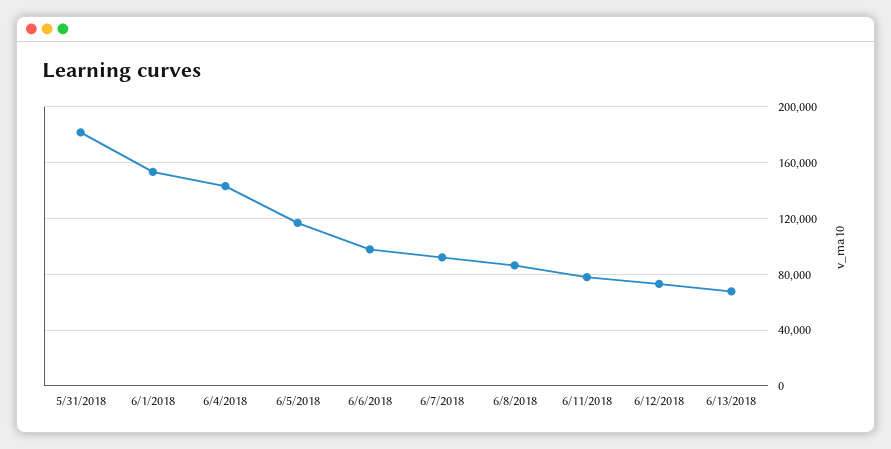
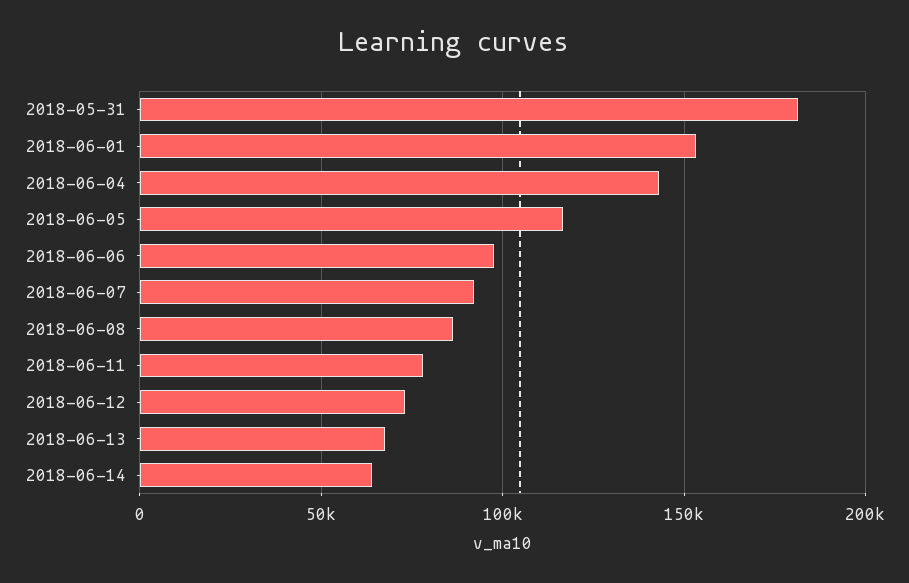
2018-06-14: none -> 65000

